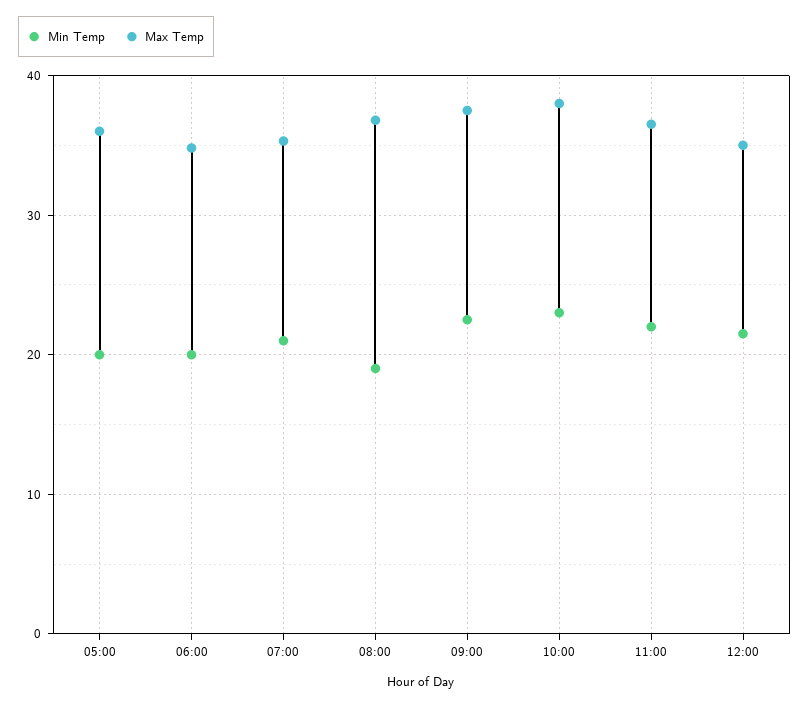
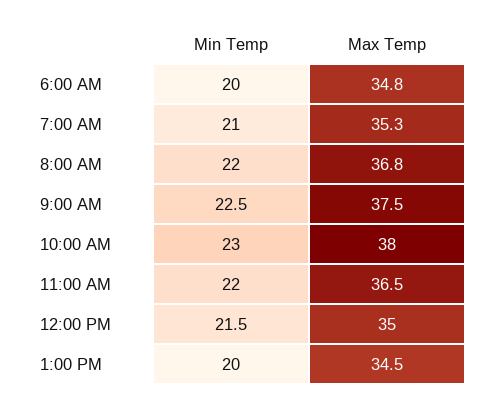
Min Temp, 05:00: 20 -> none
Max Temp, 05:00: 36 -> none
Min Temp, 08:00: 19 -> 22
Min Temp, 1:00 PM: none -> 20
Max Temp, 1:00 PM: none -> 34.5

